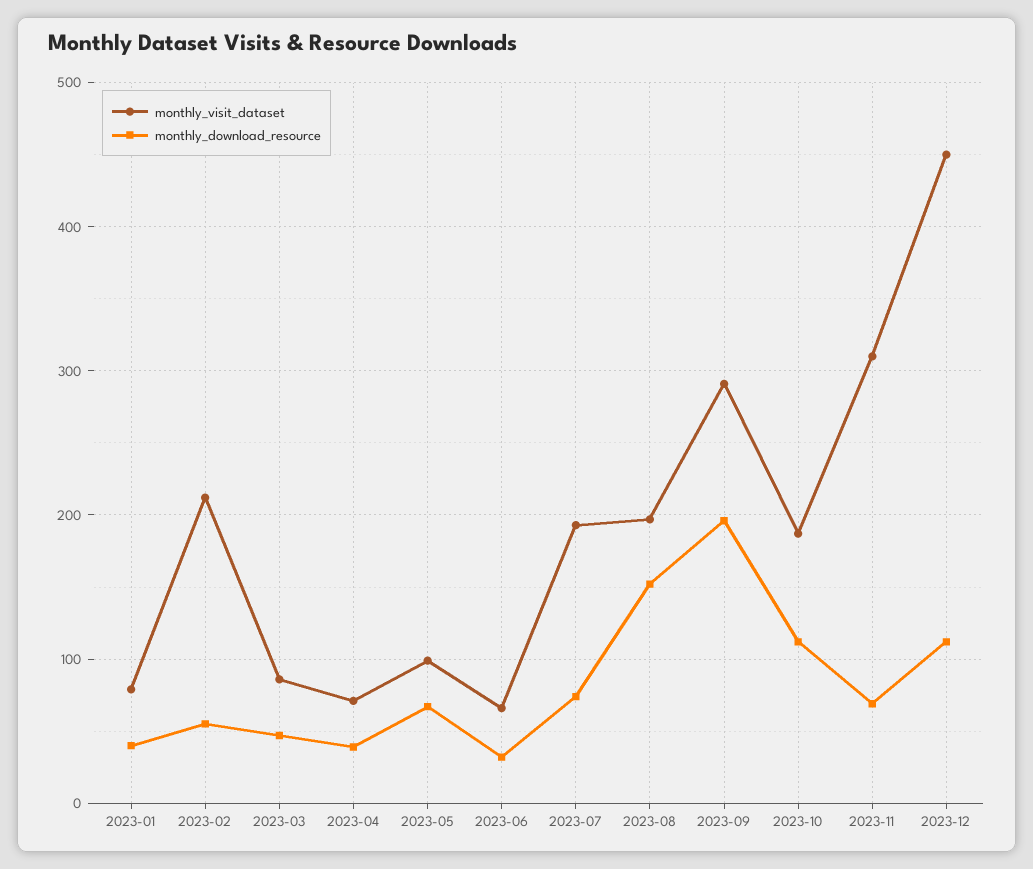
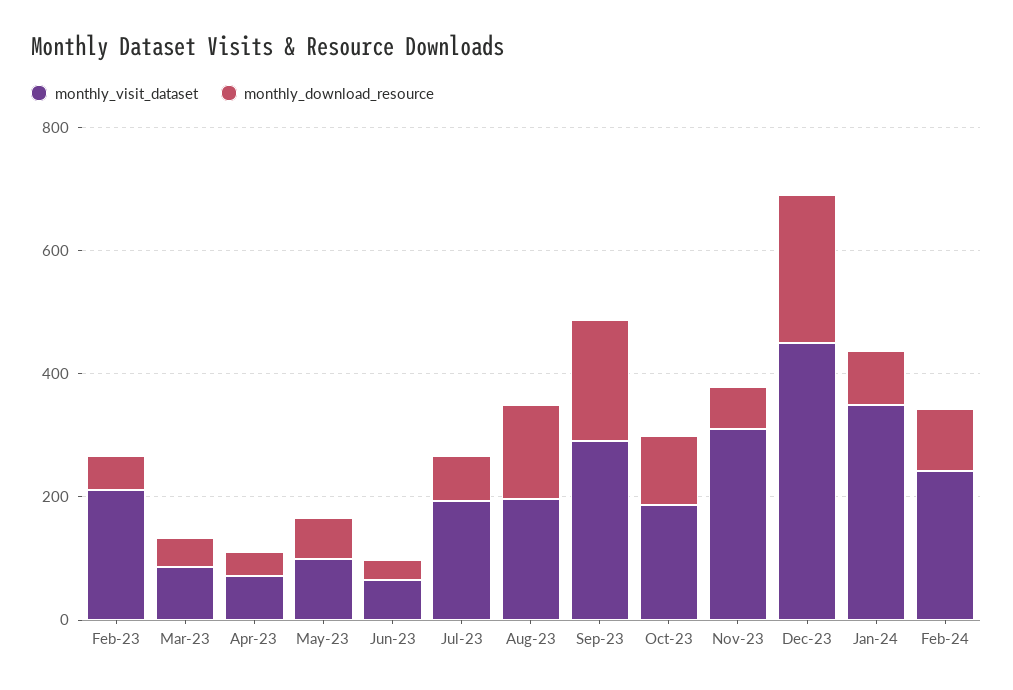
monthly_visit_dataset, 2023-01: 80 -> none
monthly_download_resource, 2023-01: 40 -> none
monthly_download_resource, 2023-12: 110 -> 250
monthly_visit_dataset, Jan-24: none -> 350
monthly_download_resource, Jan-24: none -> 100
monthly_visit_dataset, Feb-24: none -> 250
monthly_download_resource, Feb-24: none -> 100

